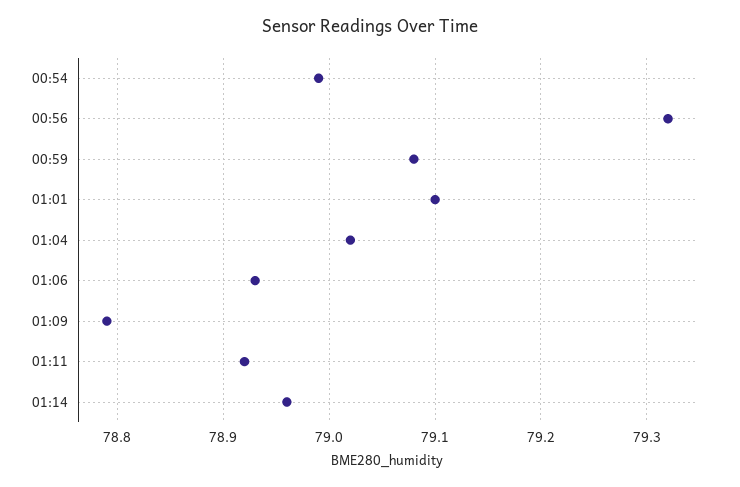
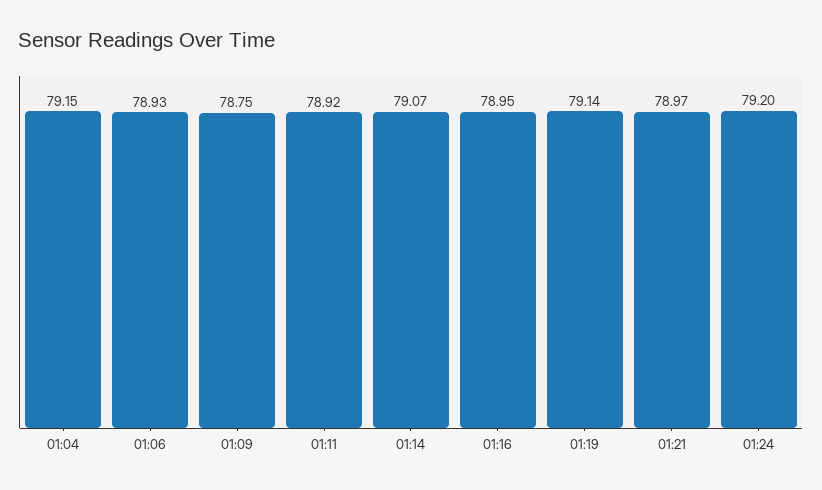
00:54: 78.99 -> none
00:56: 79.32 -> none
00:59: 79.08 -> none
01:01: 79.1 -> none
01:04: 79.02 -> 79.15
01:09: 78.79 -> 78.75
01:14: 78.96 -> 79.07
01:16: none -> 78.95
01:19: none -> 79.14
01:21: none -> 78.97
01:24: none -> 79.2

